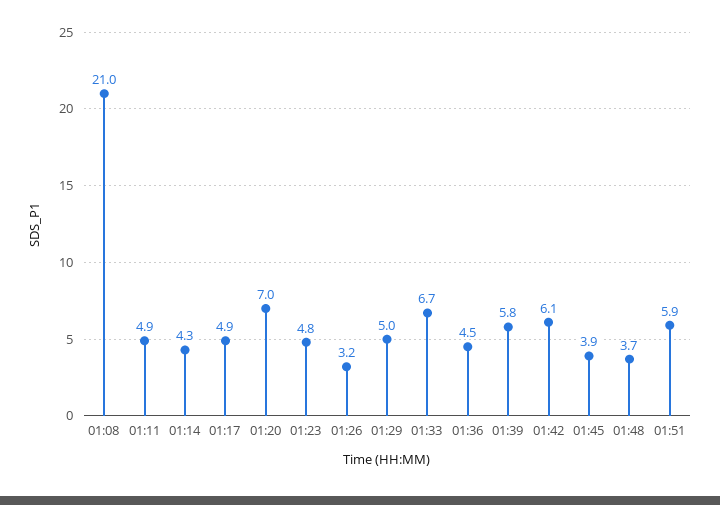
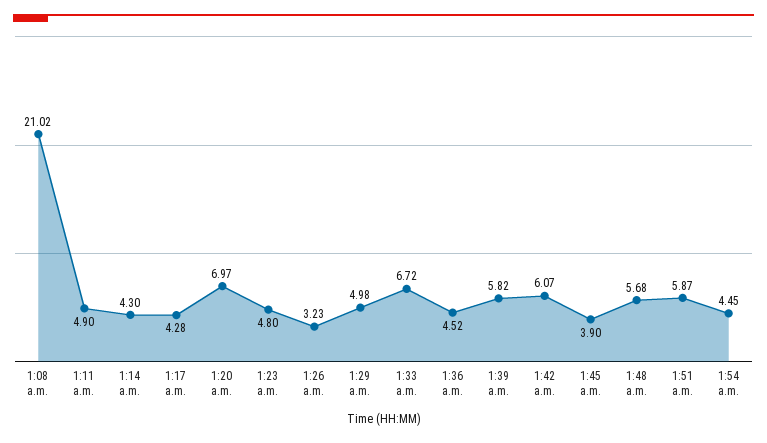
01:17: 4.9 -> 4.28
01:48: 3.7 -> 5.68
1:54 a.m.: none -> 4.45

